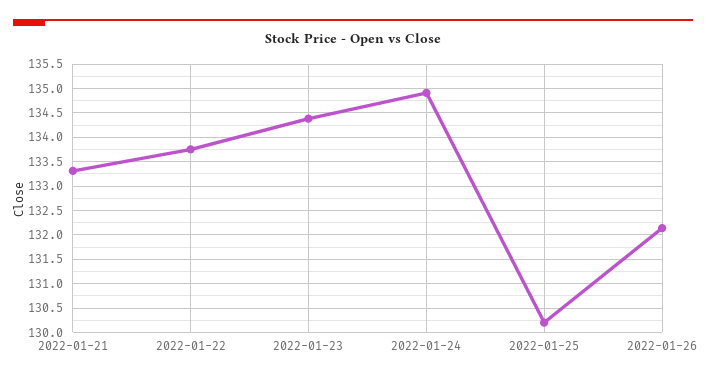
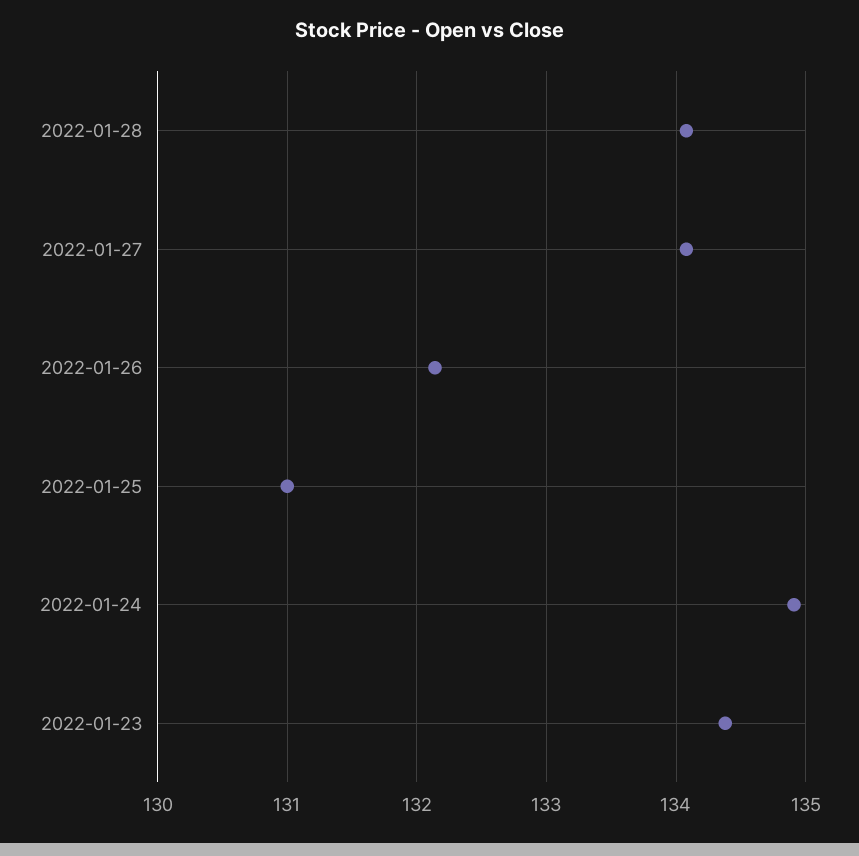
2022-01-21: 133.25 -> none
2022-01-22: 133.75 -> none
2022-01-25: 130.25 -> 131
2022-01-28: none -> 134.1
2022-01-27: none -> 134.1

